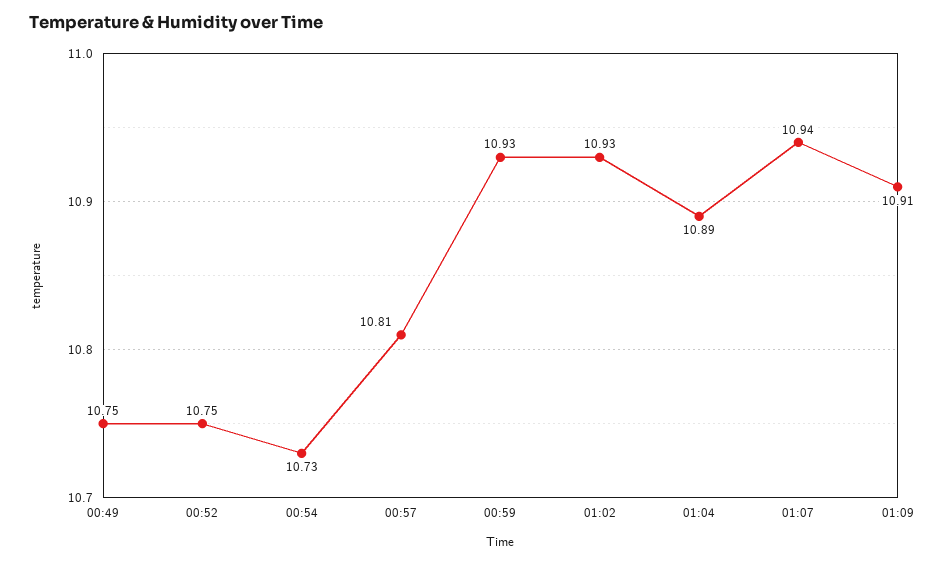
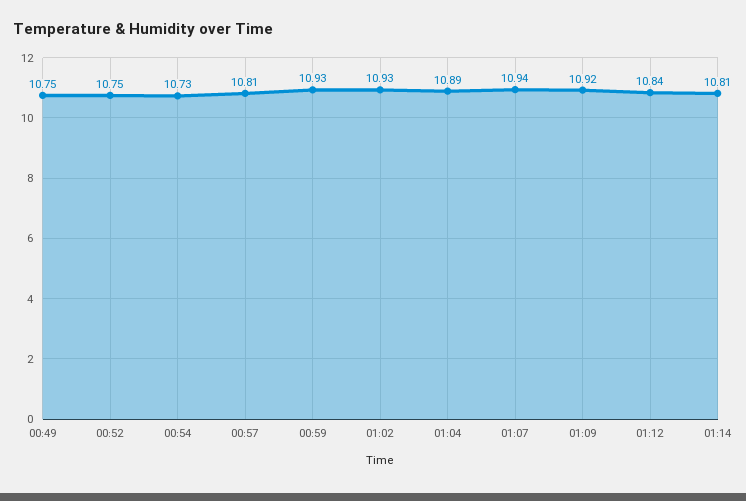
01:09: 10.91 -> 10.92
01:12: none -> 10.84
01:14: none -> 10.81

